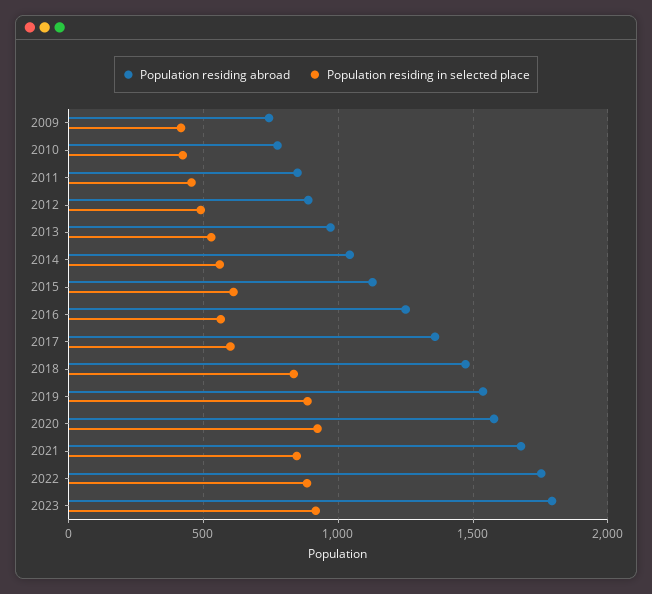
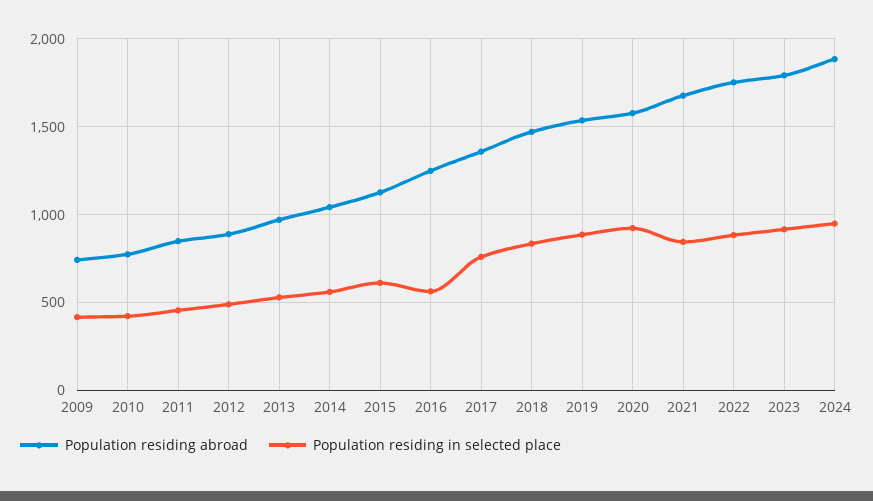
Population residing in selected place, 2017: 600 -> 750
Population residing abroad, 2024: none -> 1900
Population residing in selected place, 2024: none -> 950

